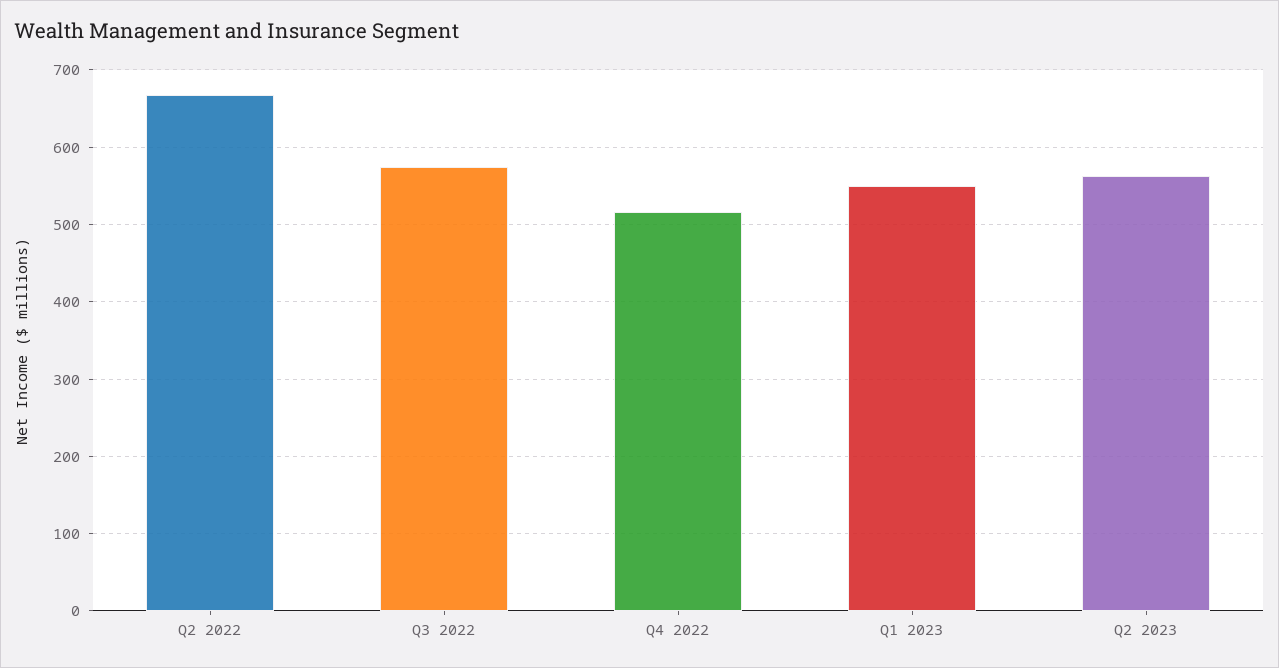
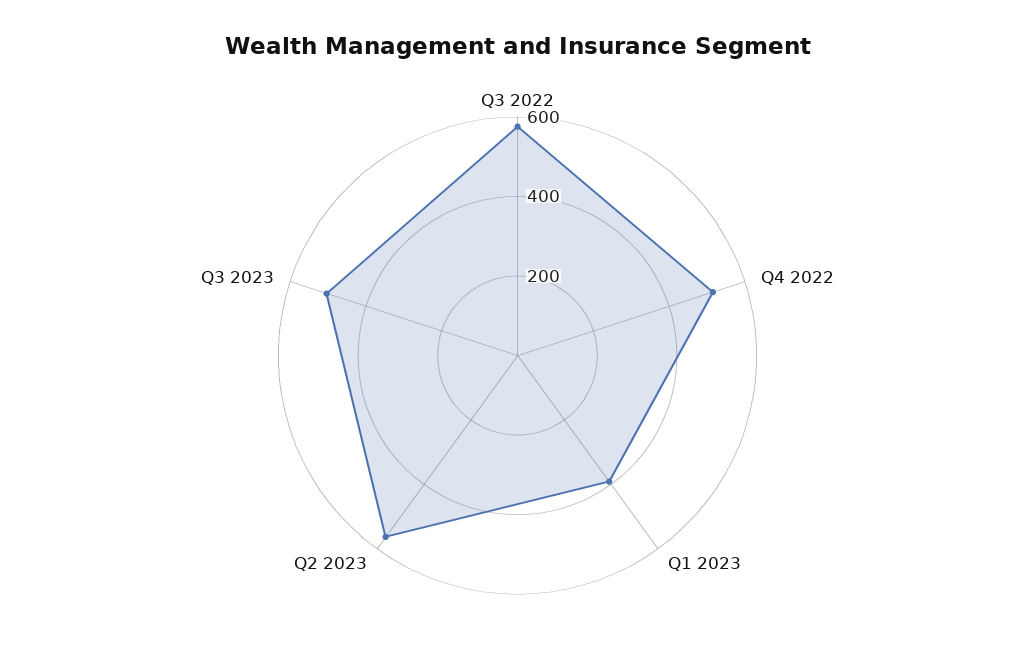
Q2 2022: 670 -> none
Q1 2023: 550 -> 400
Q3 2023: none -> 500

